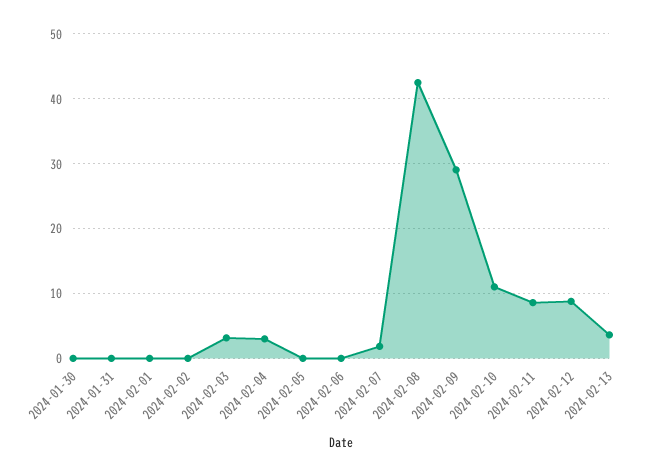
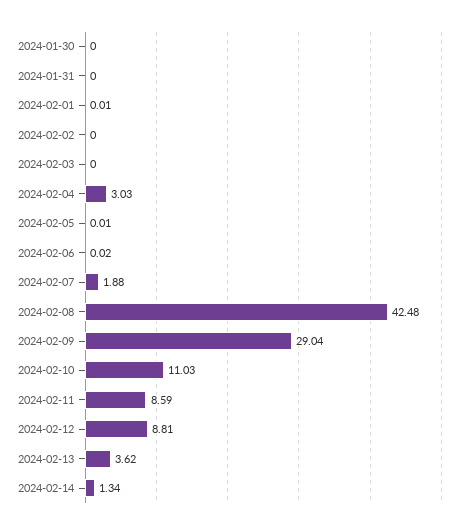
2024-02-03: 3 -> 0
2024-02-14: none -> 1.34

